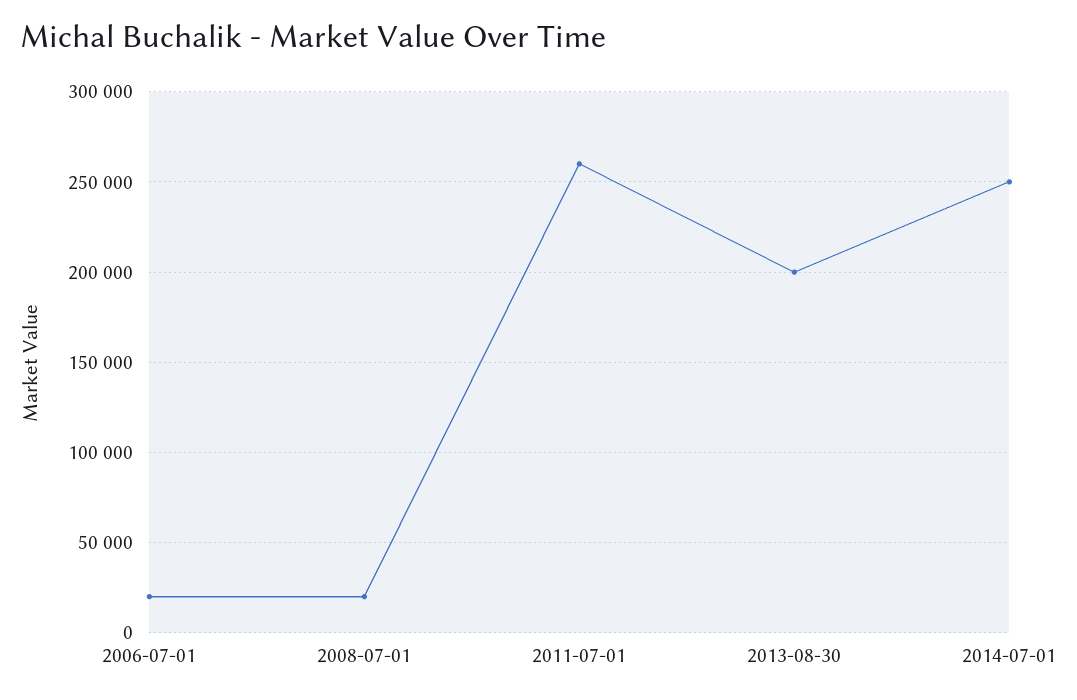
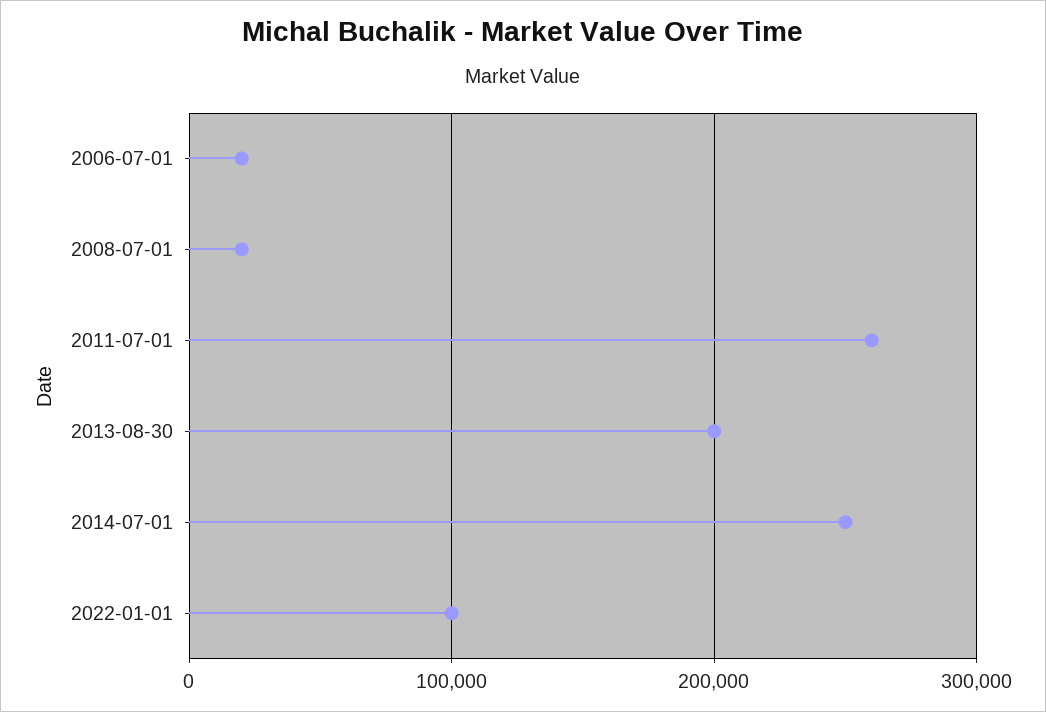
2022-01-01: none -> 100000

